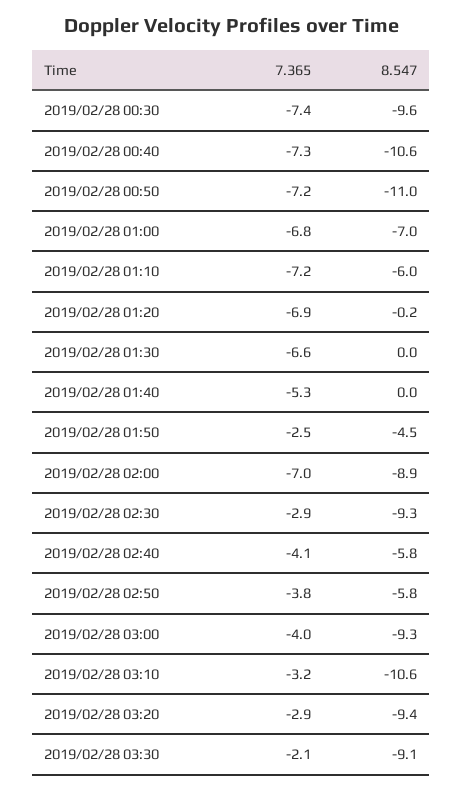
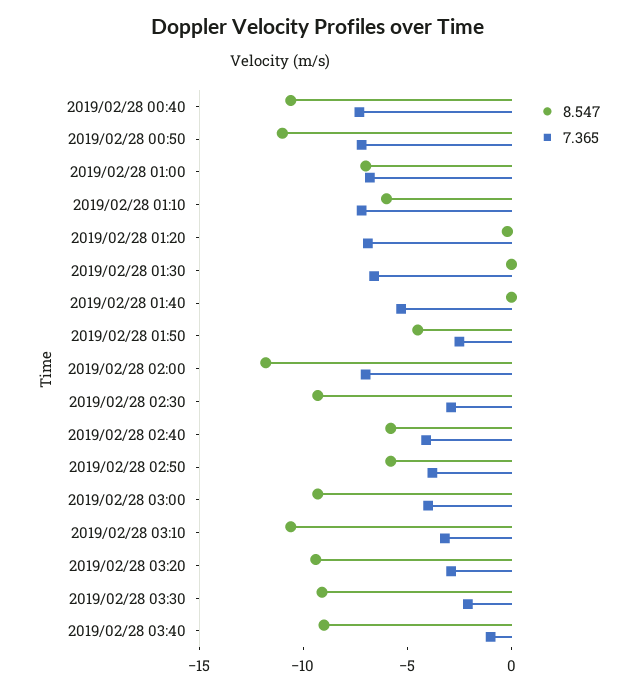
7.365, 2019/02/28 00:30: -7.4 -> none
8.547, 2019/02/28 00:30: -9.6 -> none
8.547, 2019/02/28 02:00: -8.9 -> -12
8.547, 2019/02/28 03:40: none -> -9
7.365, 2019/02/28 03:40: none -> -1

